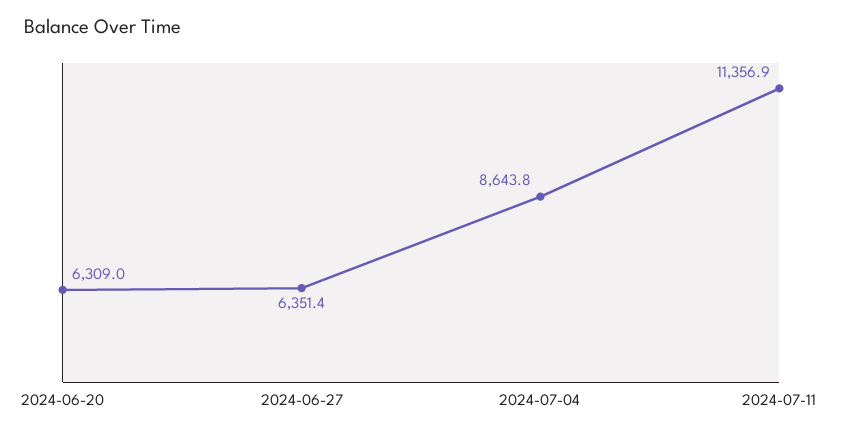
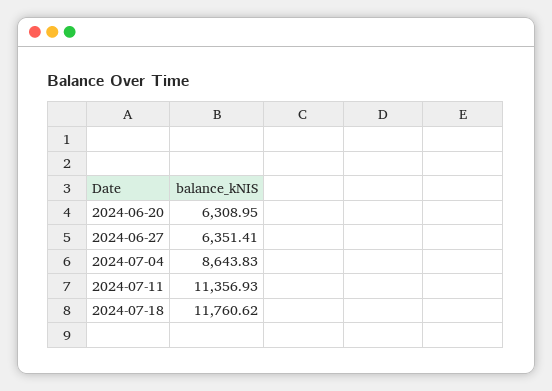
2024-07-18: none -> 11760.62

